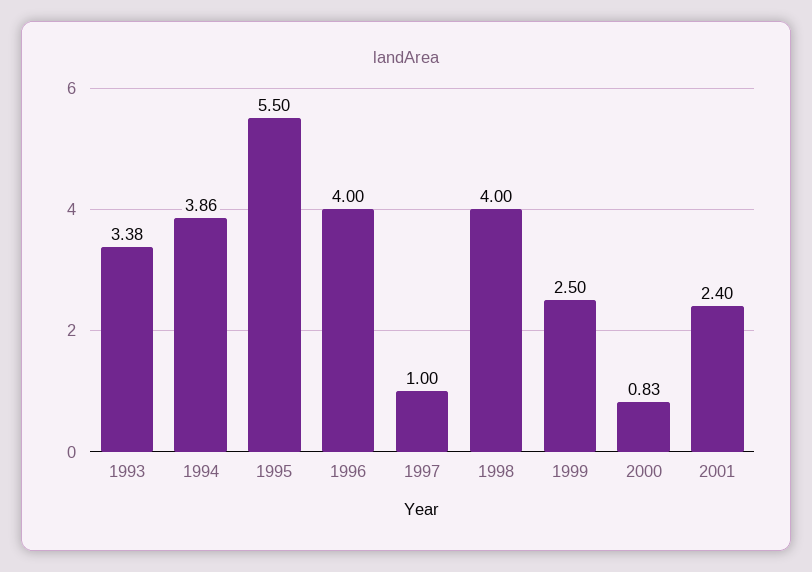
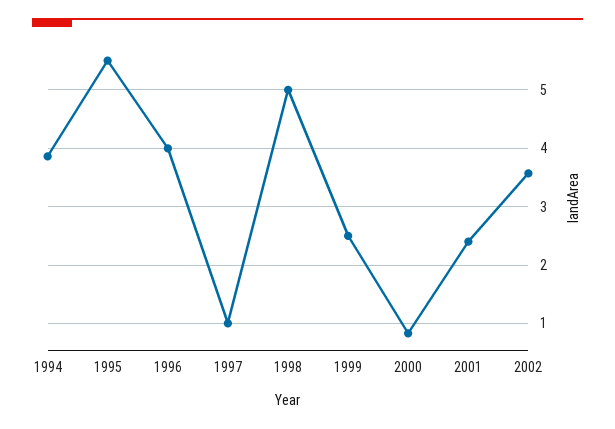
1993: 3.38 -> none
1998: 4 -> 5
2002: none -> 3.6

